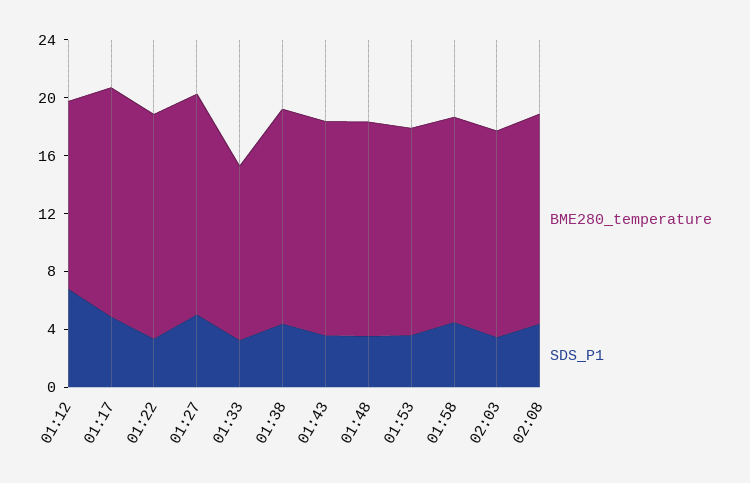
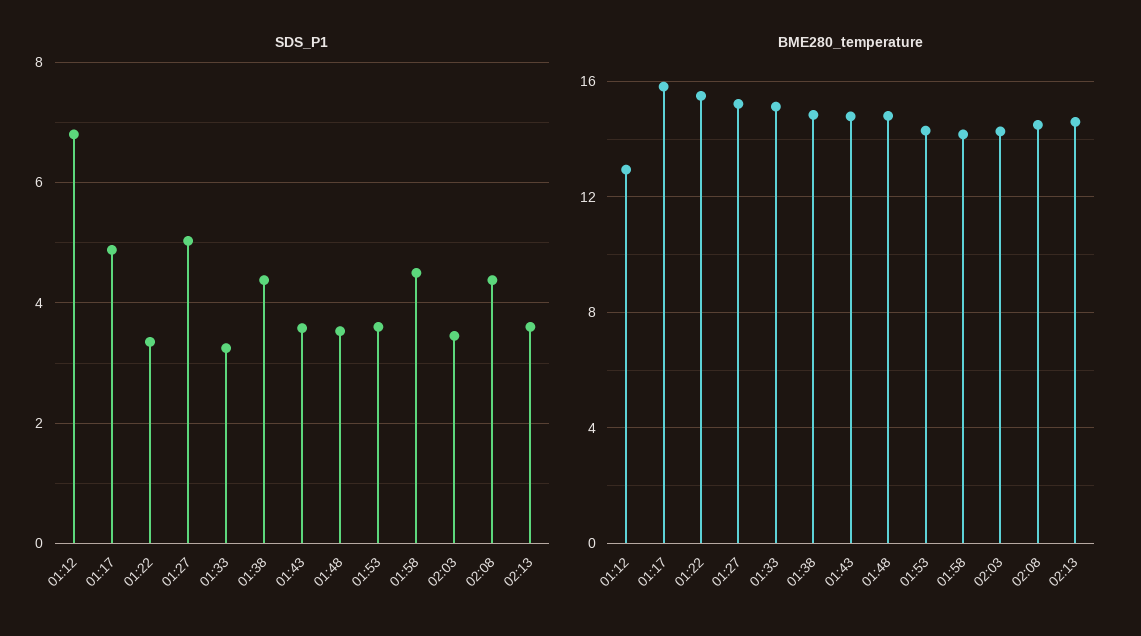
BME280_temperature, 01:33: 12 -> 15
SDS_P1, 02:13: none -> 3.6
BME280_temperature, 02:13: none -> 14.5

